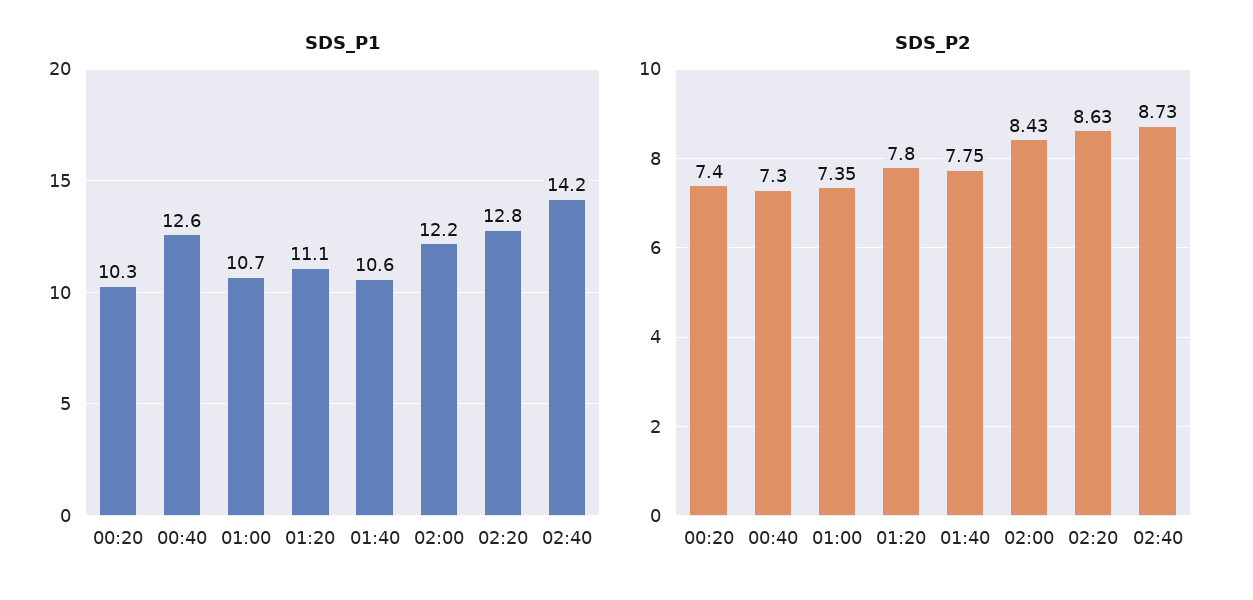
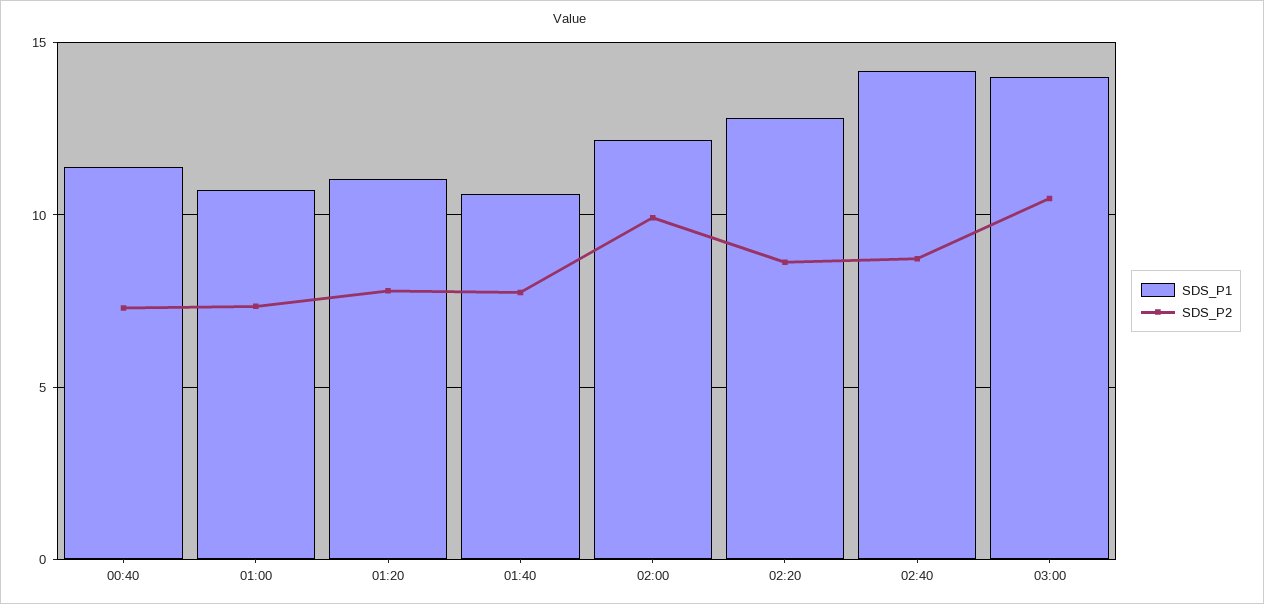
SDS_P1, 00:20: 10.3 -> none
SDS_P1, 00:40: 12.6 -> 11.5
SDS_P2, 00:20: 7.4 -> none
SDS_P2, 02:00: 8.43 -> 10
SDS_P1, 03:00: none -> 14
SDS_P2, 03:00: none -> 10.5

